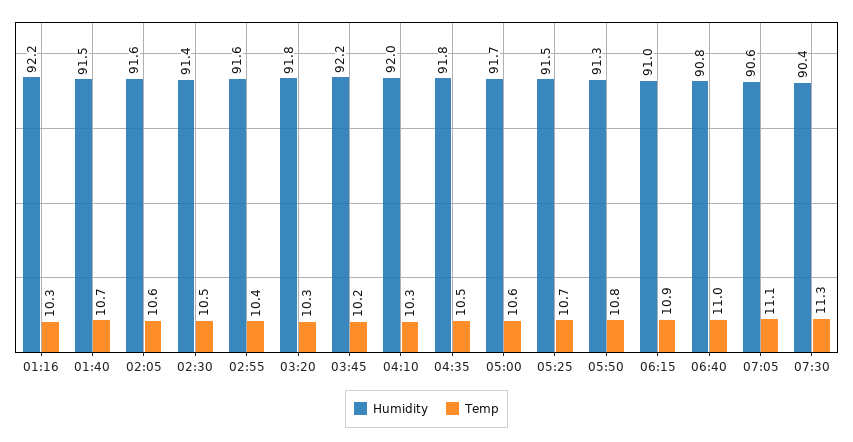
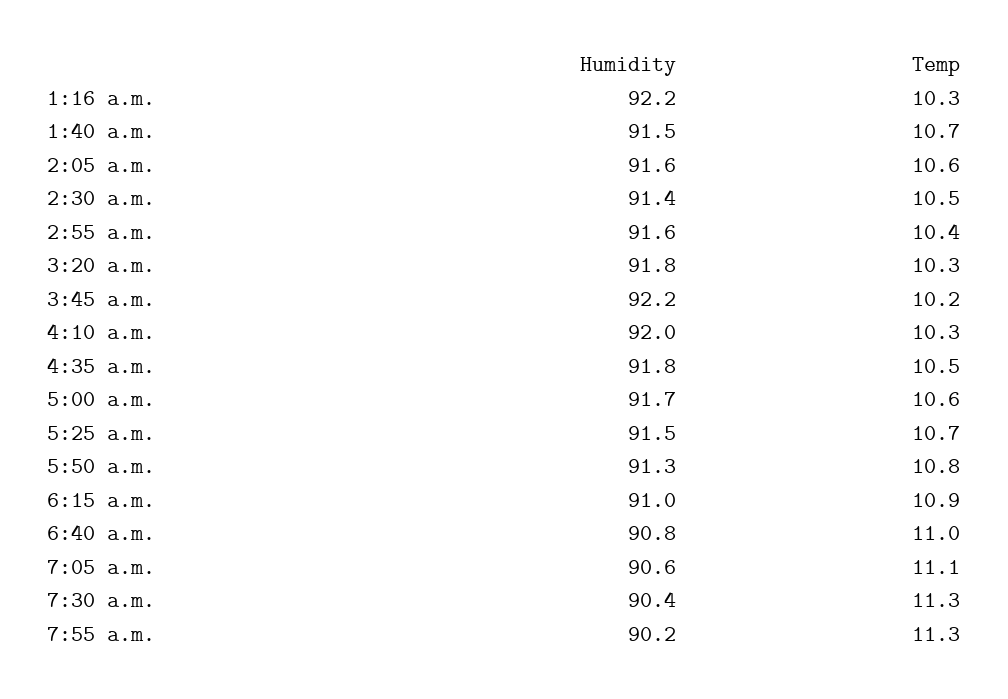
Humidity, 7:55 a.m.: none -> 90.2
Temp, 7:55 a.m.: none -> 11.3

